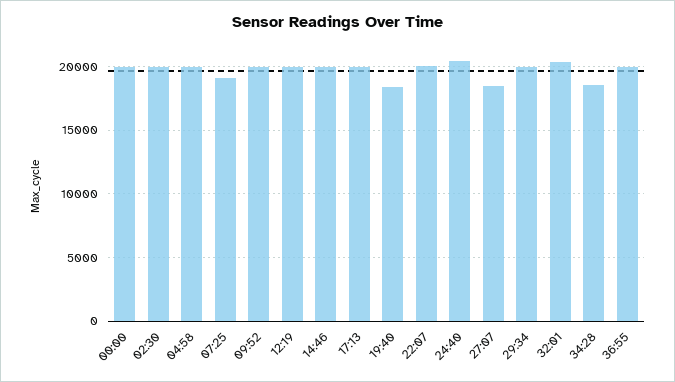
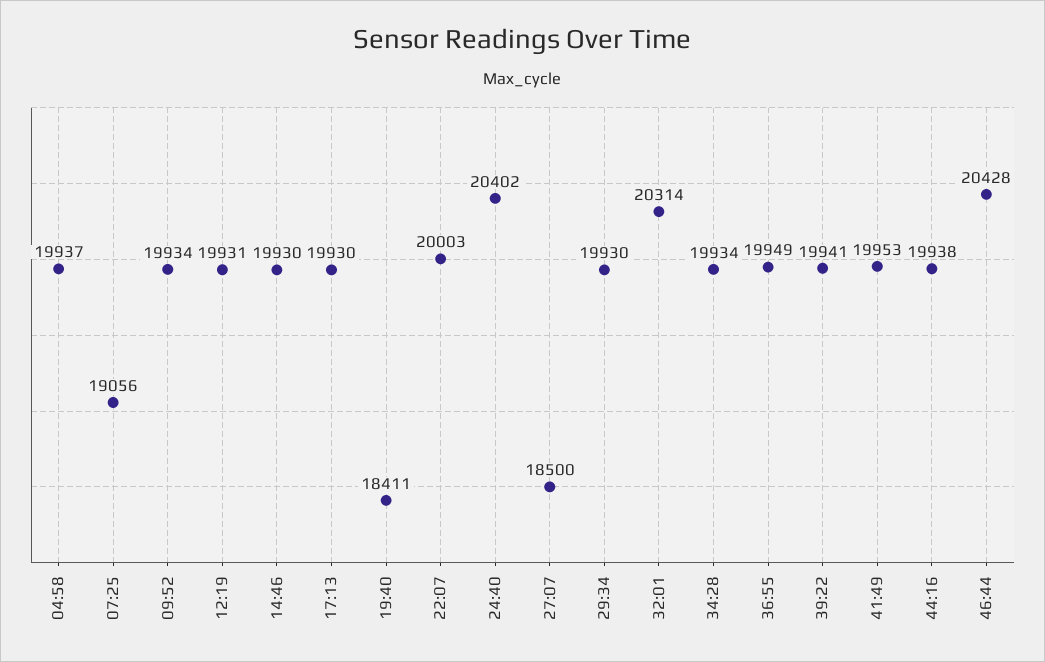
00:00: 20000 -> none
02:30: 20000 -> none
34:28: 18500 -> 19934
39:22: none -> 19941
41:49: none -> 19953
44:16: none -> 19938
46:44: none -> 20428

